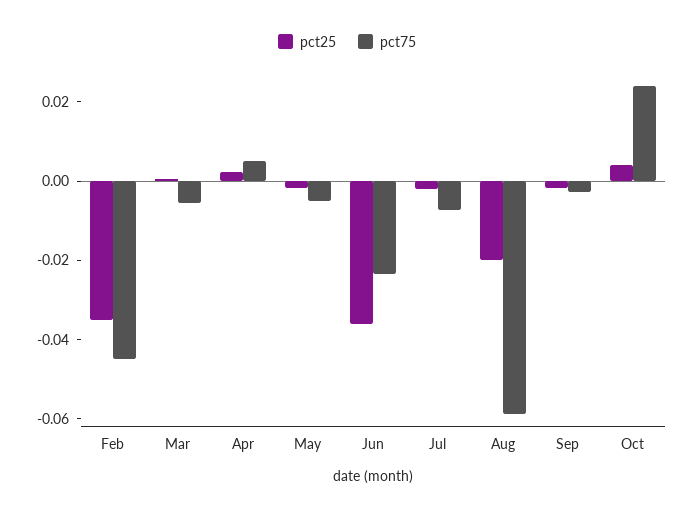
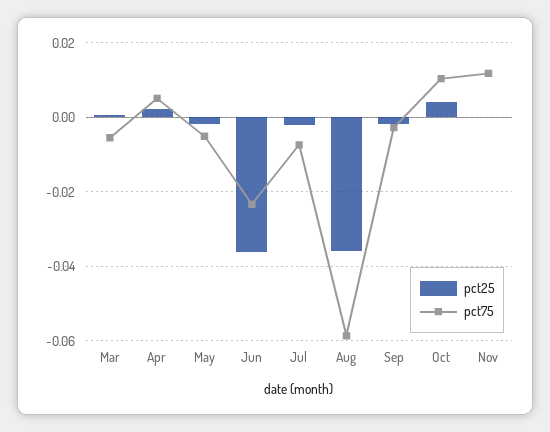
pct25, Feb: -0.035 -> none
pct75, Feb: -0.045 -> none
pct25, Aug: -0.02 -> -0.036
pct75, Oct: 0.025 -> 0.01
pct25, Nov: none -> 0
pct75, Nov: none -> 0.012

